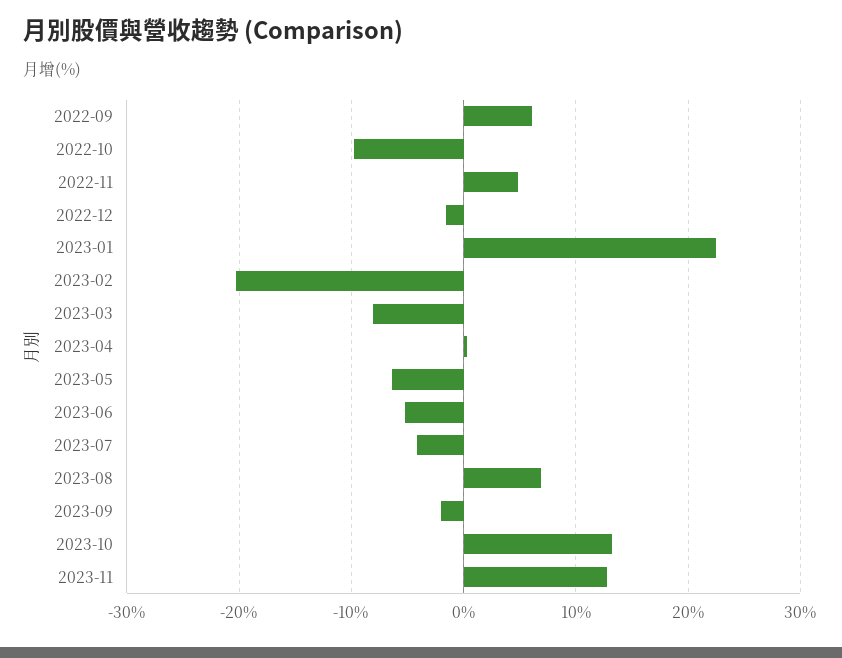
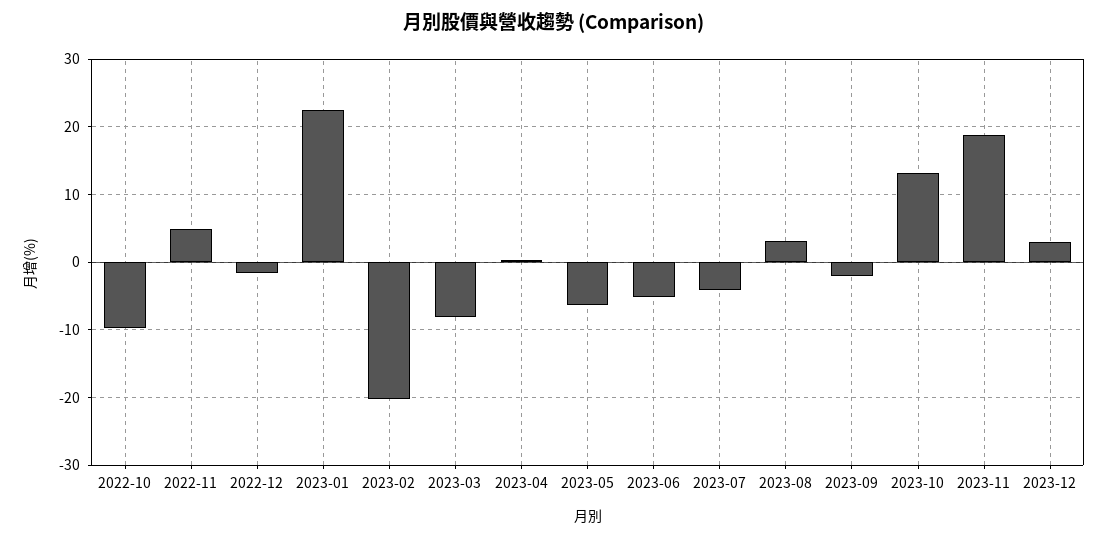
2022-09: 6 -> none
2023-08: 7 -> 3
2023-11: 13 -> 19
2023-12: none -> 3

